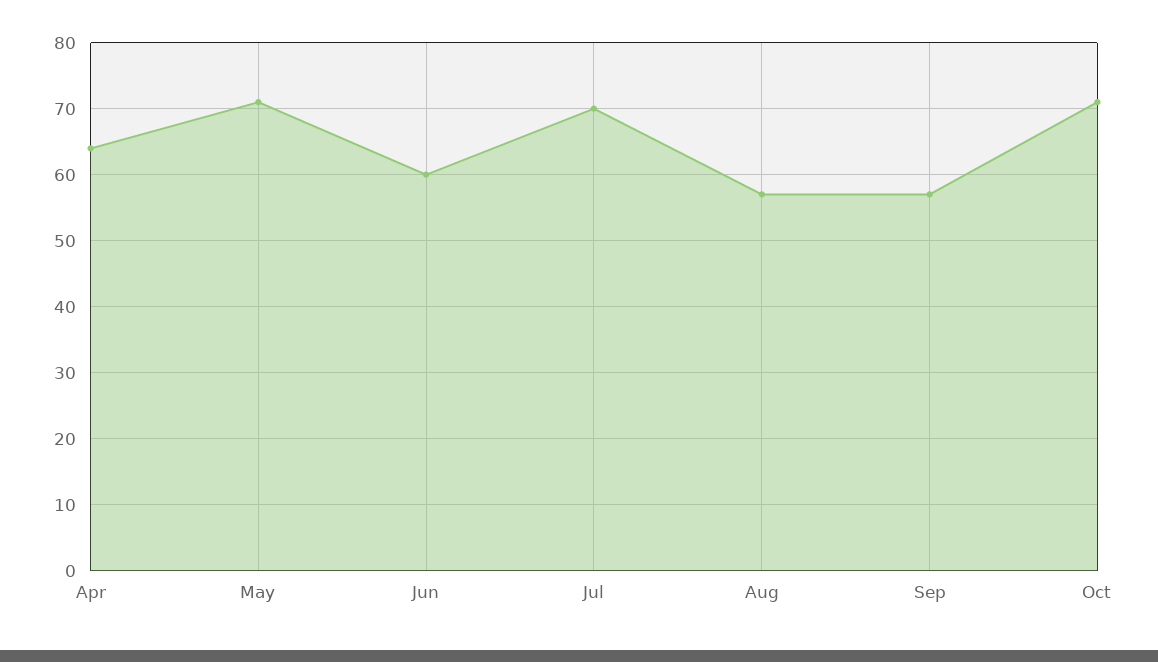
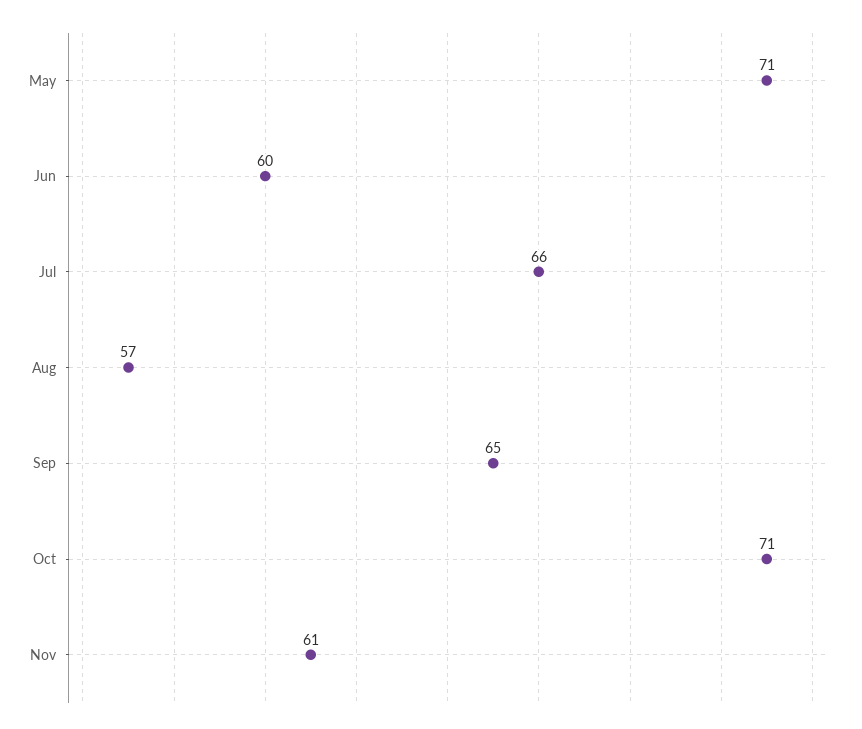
Apr: 64 -> none
Jul: 70 -> 66
Sep: 57 -> 65
Nov: none -> 61

